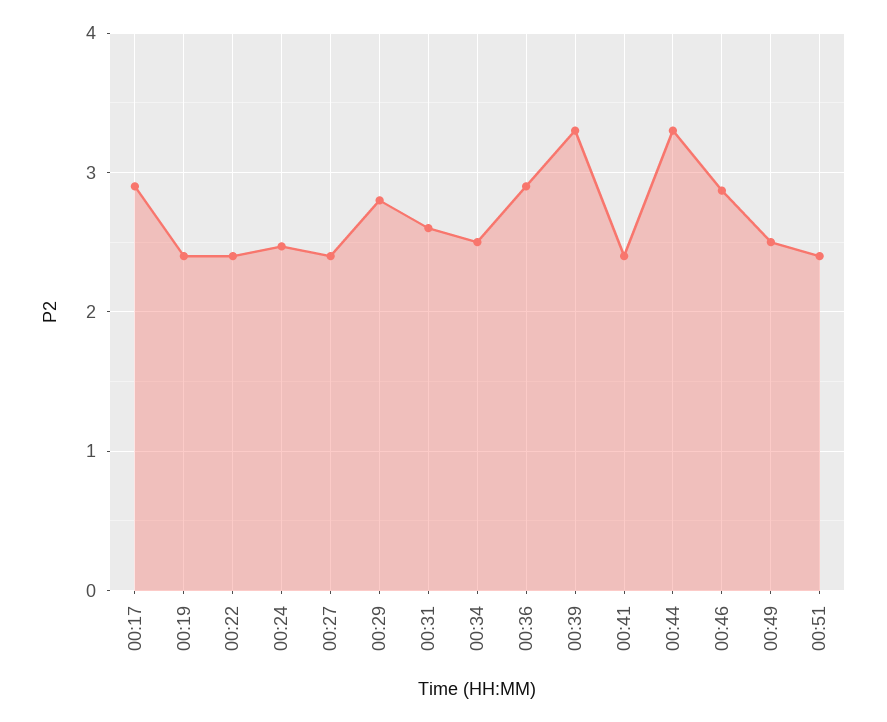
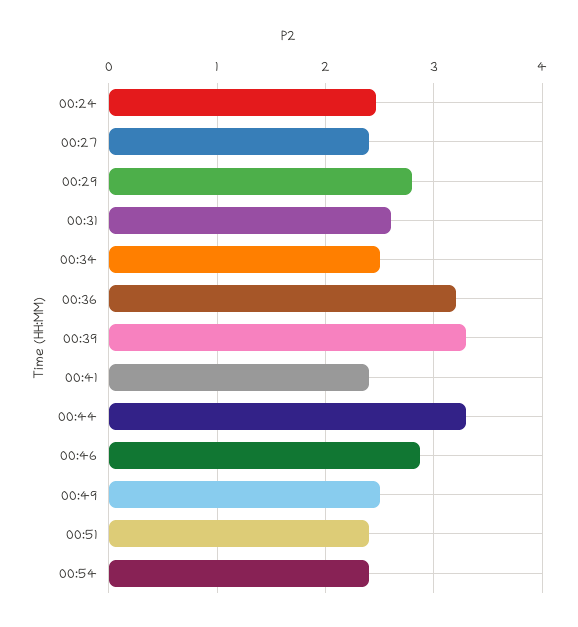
00:17: 2.9 -> none
00:19: 2.4 -> none
00:22: 2.4 -> none
00:36: 2.9 -> 3.2
00:54: none -> 2.4

